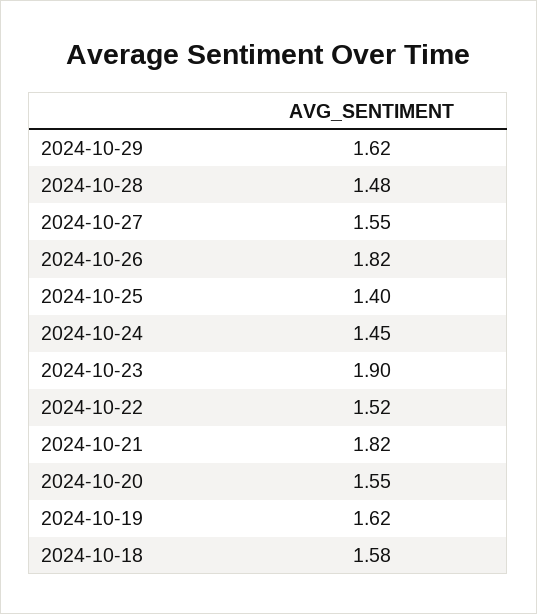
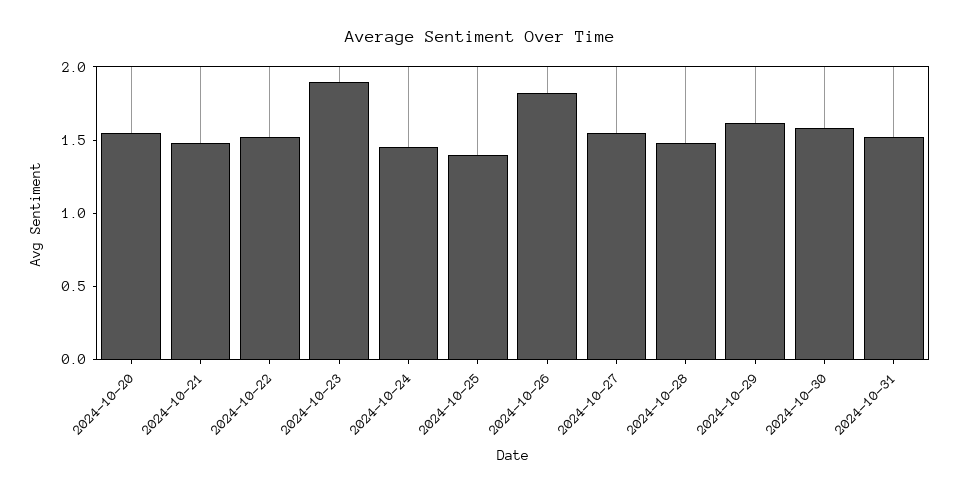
2024-10-21: 1.82 -> 1.5
2024-10-19: 1.62 -> none
2024-10-18: 1.58 -> none
2024-10-30: none -> 1.6
2024-10-31: none -> 1.5

